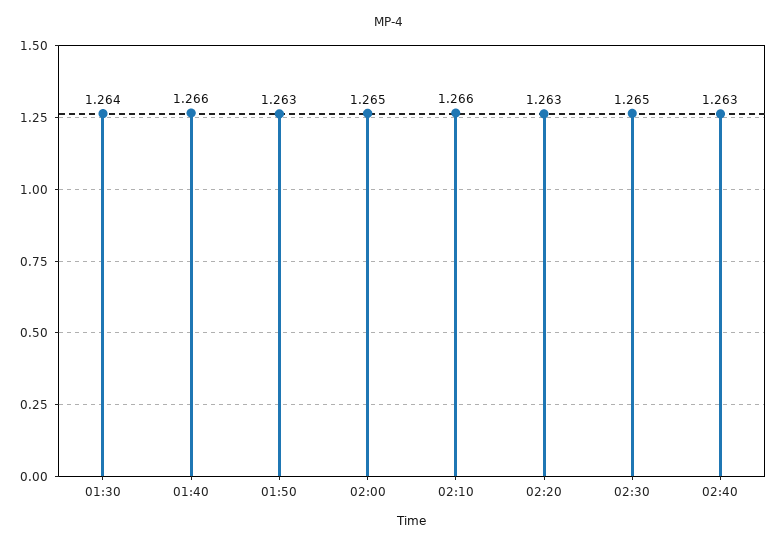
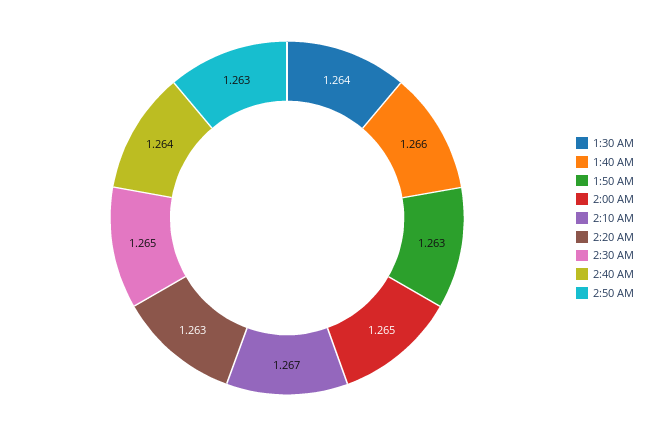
02:10: 1.266 -> 1.267
02:40: 1.263 -> 1.264
2:50 AM: none -> 1.263

